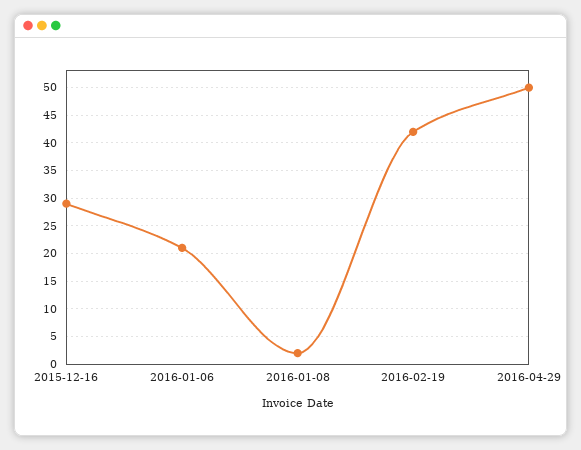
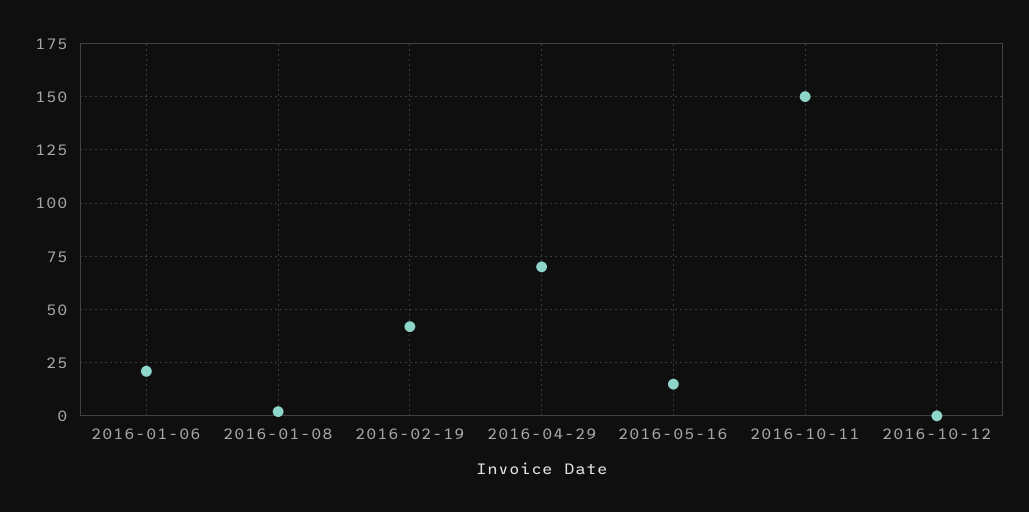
2015-12-16: 30 -> none
2016-04-29: 50 -> 70
2016-05-16: none -> 15
2016-10-11: none -> 150
2016-10-12: none -> 0

